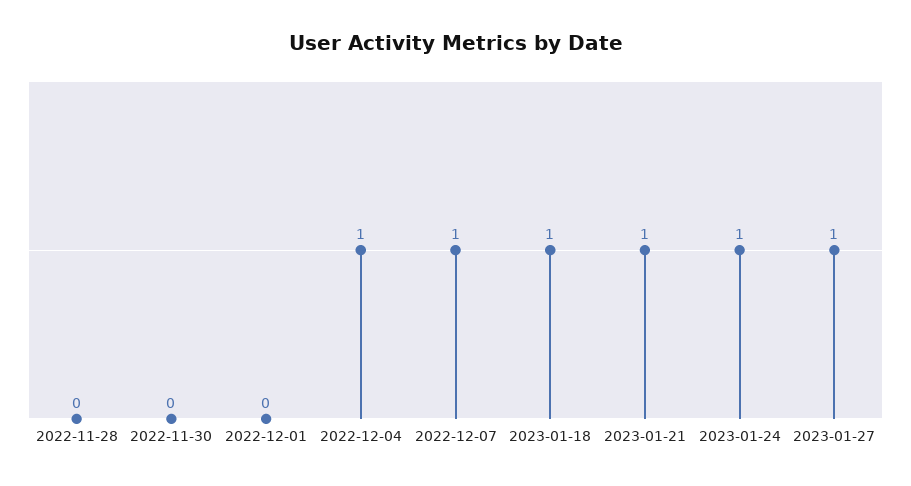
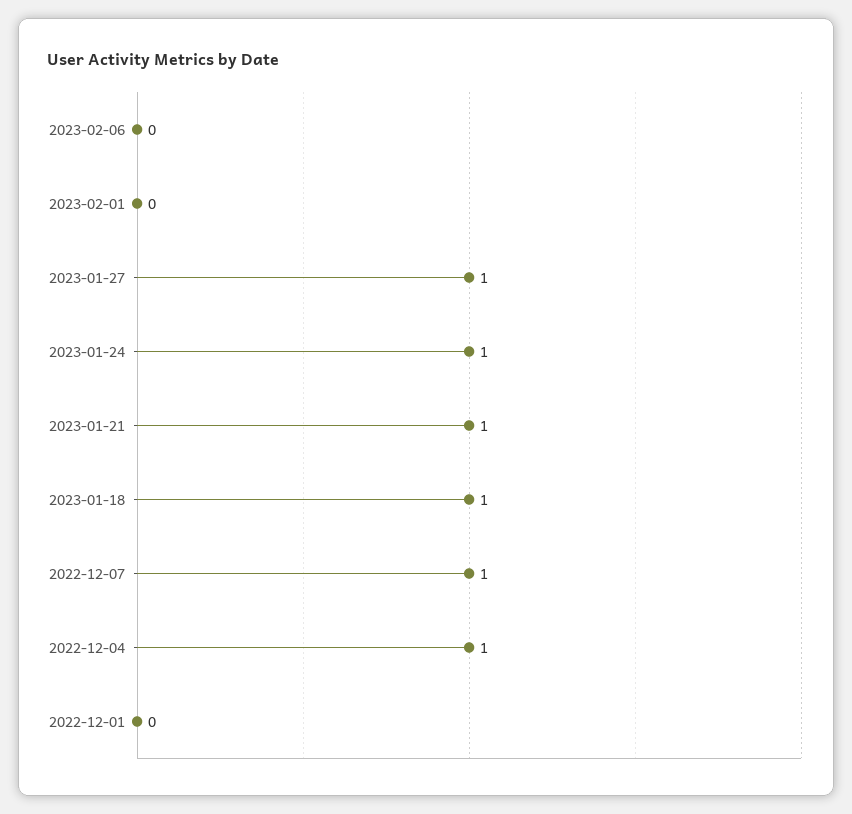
2022-11-28: 0 -> none
2022-11-30: 0 -> none
2023-02-06: none -> 0
2023-02-01: none -> 0

